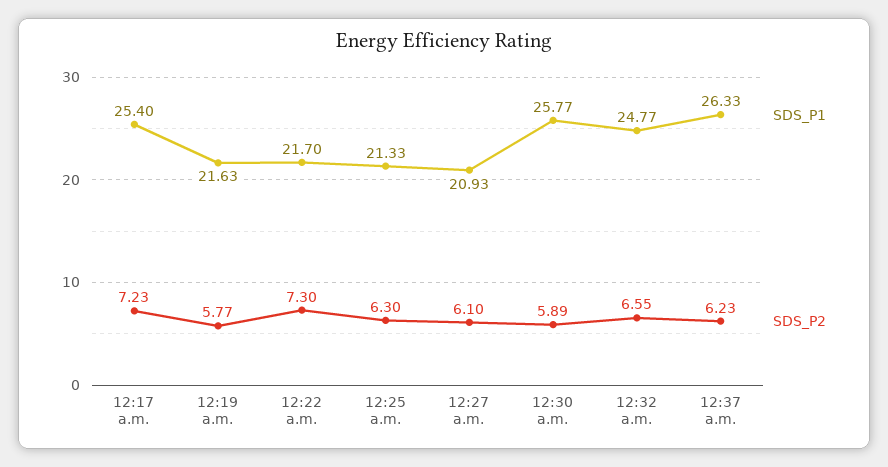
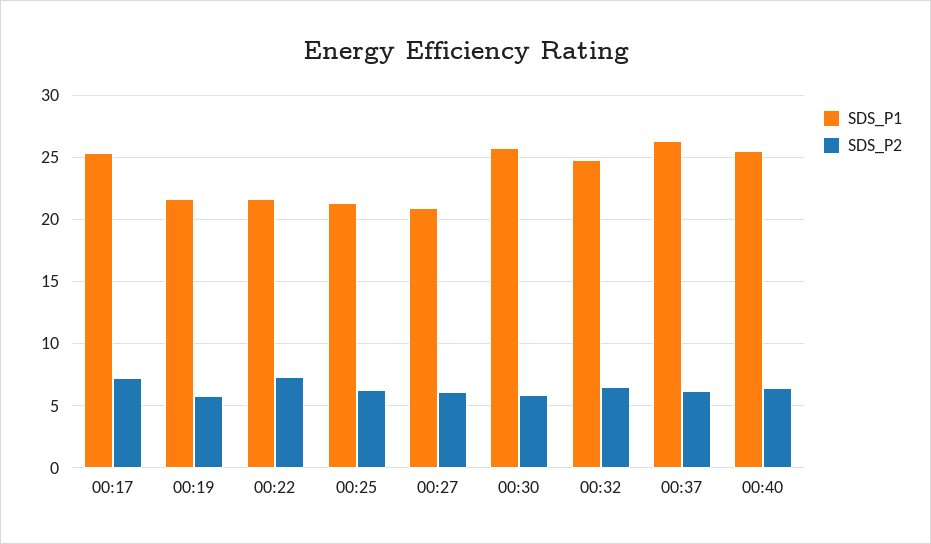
SDS_P1, 00:40: none -> 25.5
SDS_P2, 00:40: none -> 6.5

